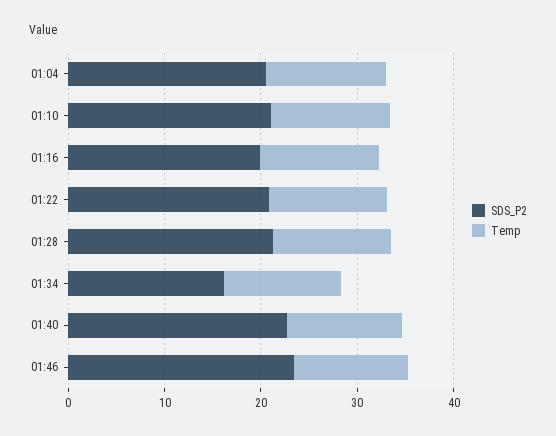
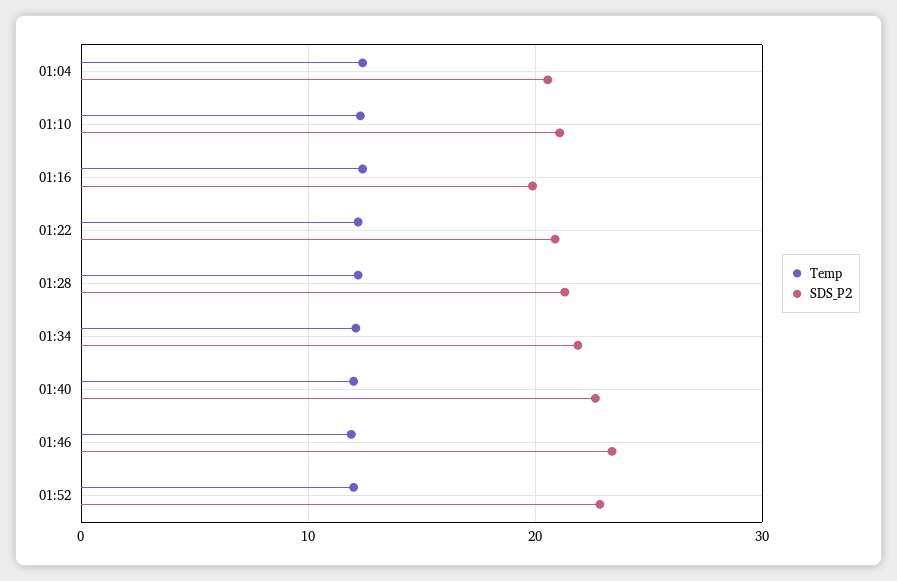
SDS_P2, 01:34: 16 -> 22
Temp, 01:52: none -> 12
SDS_P2, 01:52: none -> 23

